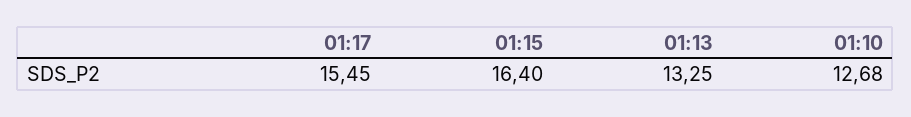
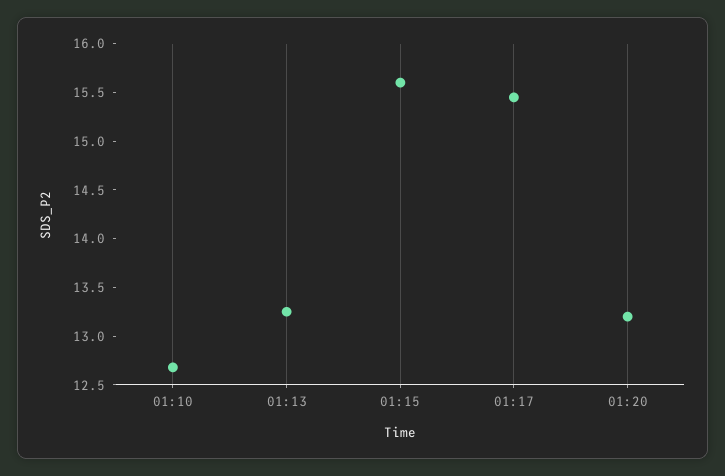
01:15: 16.4 -> 15.6
01:20: none -> 13.2

